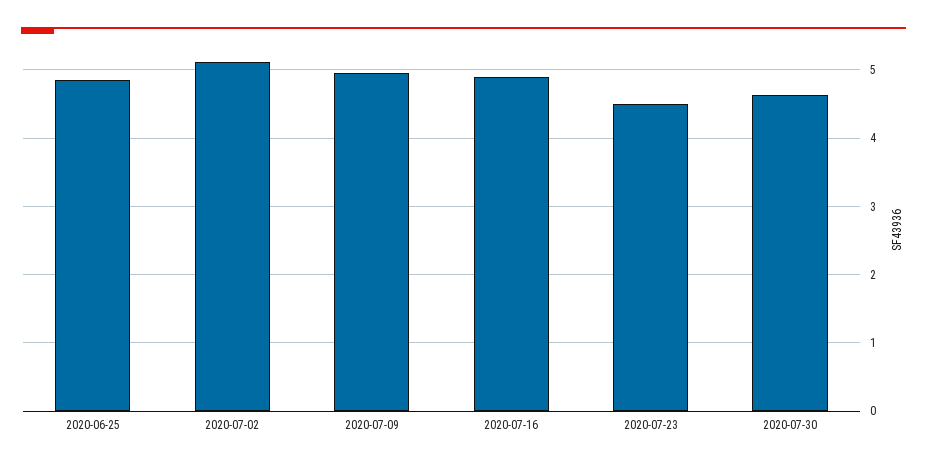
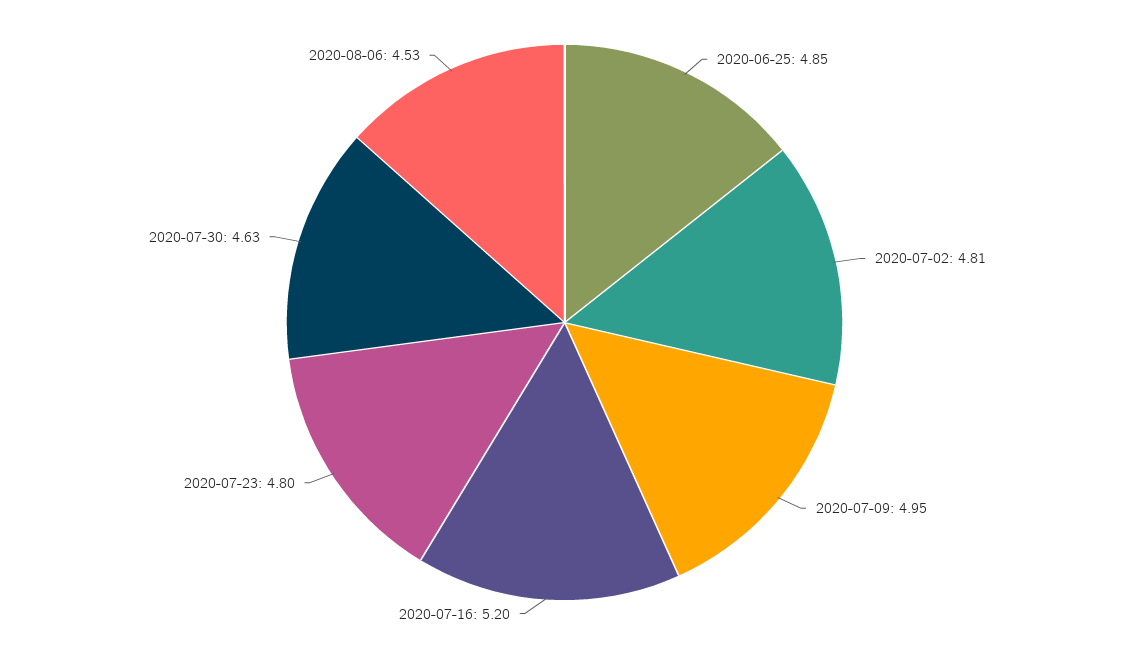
2020-07-02: 5.1 -> 4.81
2020-07-16: 4.9 -> 5.2
2020-07-23: 4.5 -> 4.8
2020-08-06: none -> 4.53

